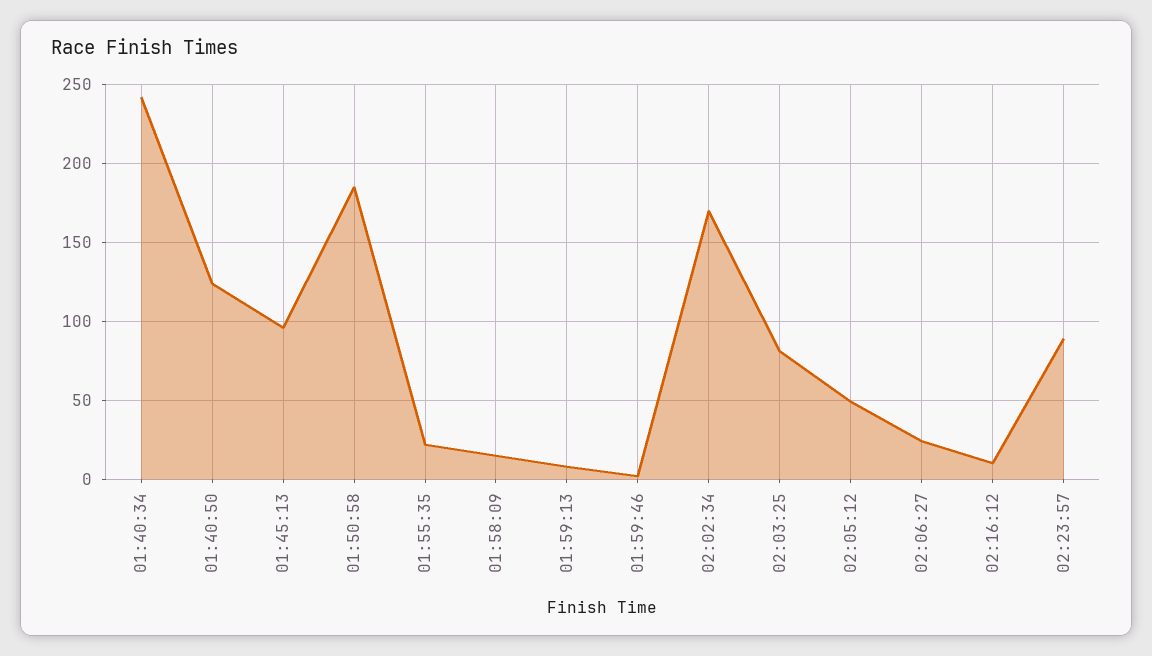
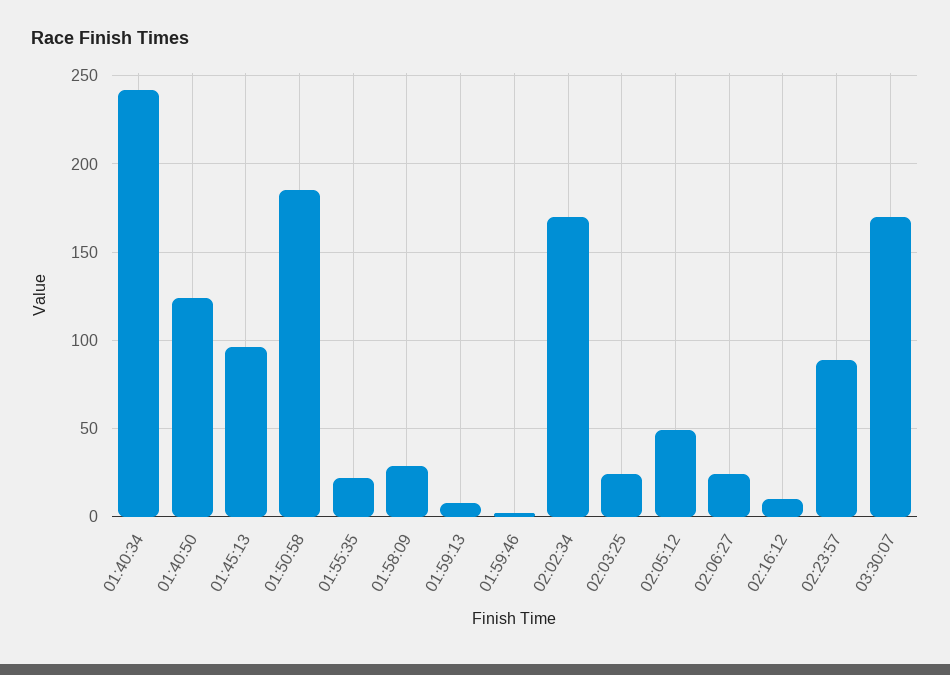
01:58:09: 15 -> 30
02:03:25: 80 -> 25
03:30:07: none -> 170

